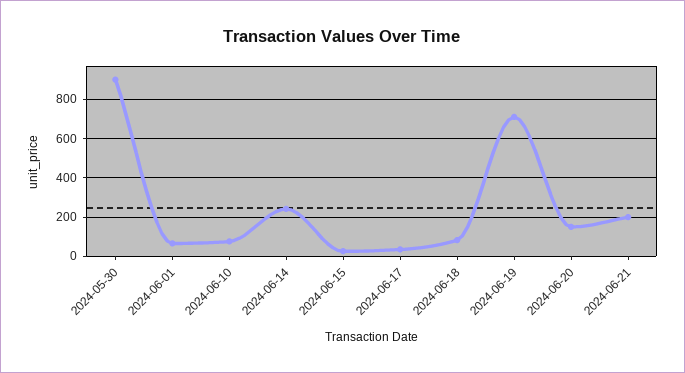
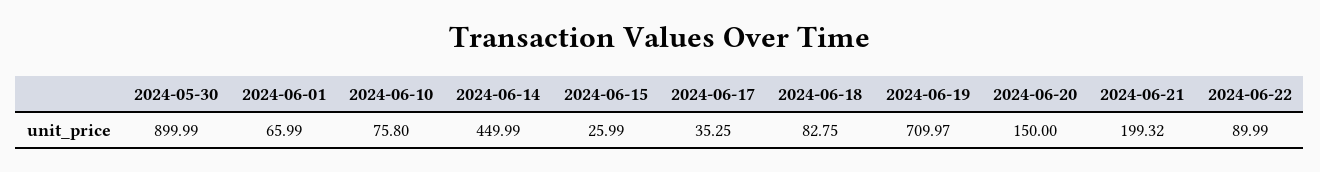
2024-06-14: 250 -> 449.99
2024-06-22: none -> 89.99

